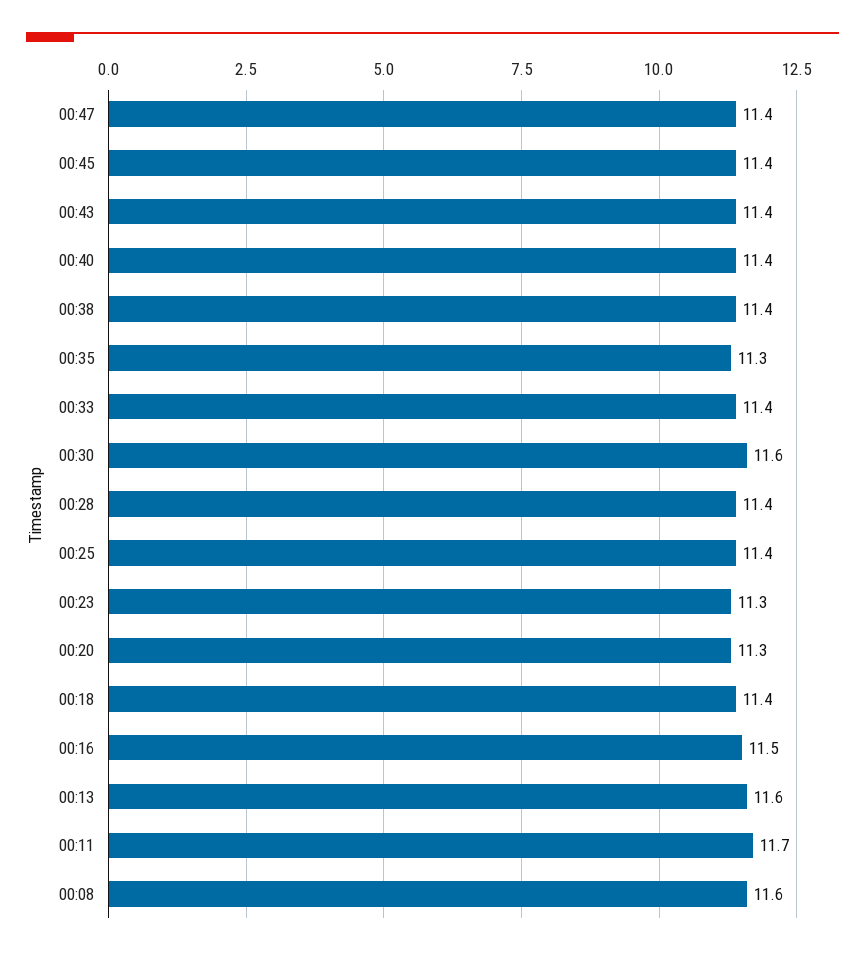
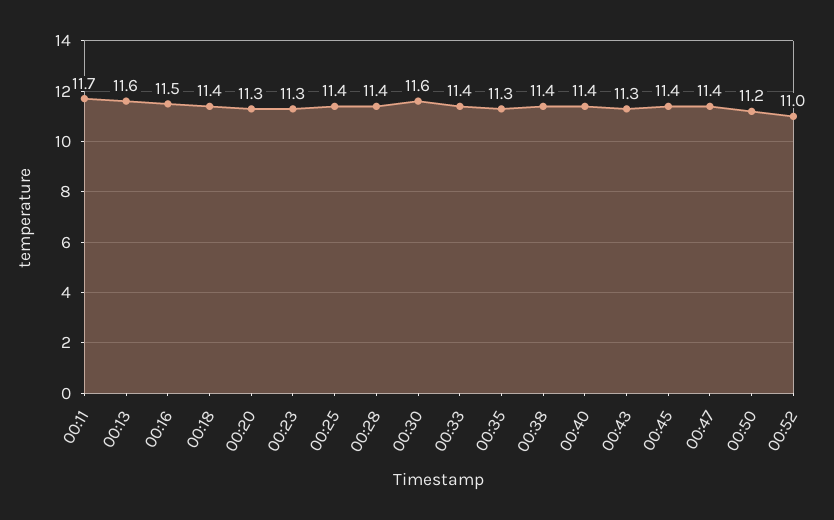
00:43: 11.4 -> 11.3
00:08: 11.6 -> none
00:50: none -> 11.2
00:52: none -> 11

